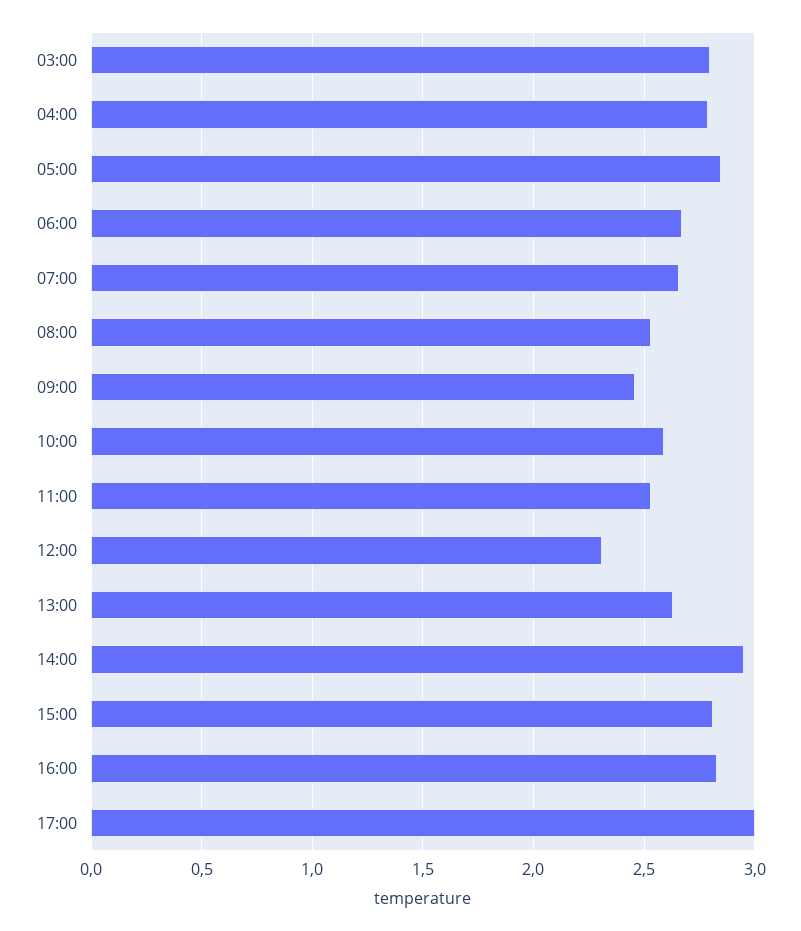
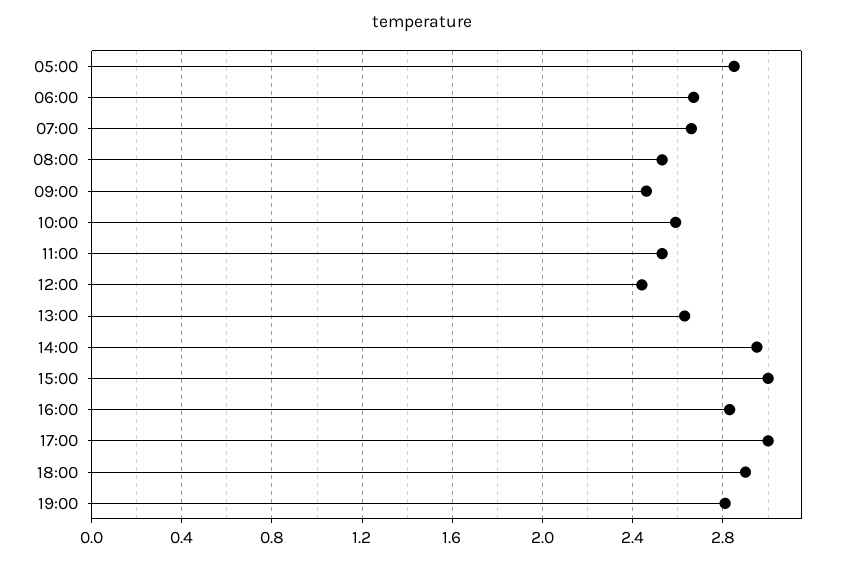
03:00: 2.8 -> none
04:00: 2.8 -> none
12:00: 2.3 -> 2.45
15:00: 2.8 -> 3
18:00: none -> 2.9
19:00: none -> 2.8

